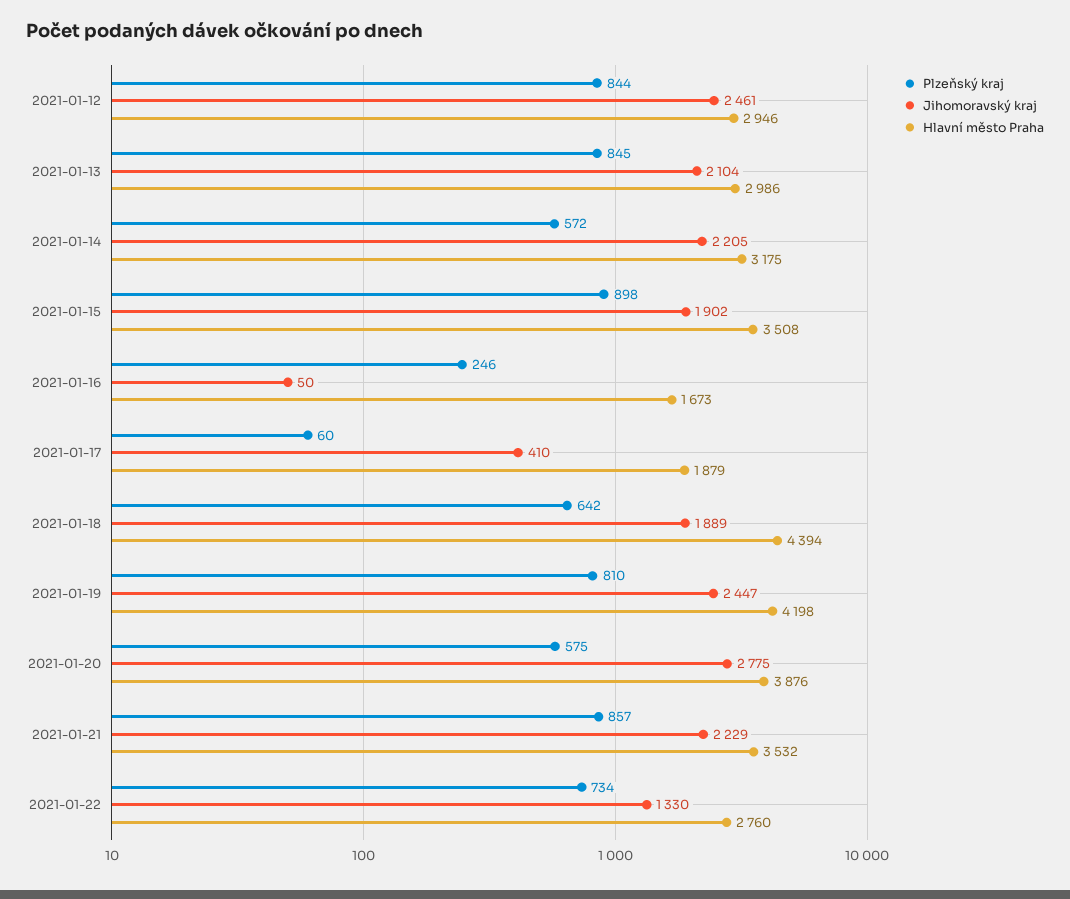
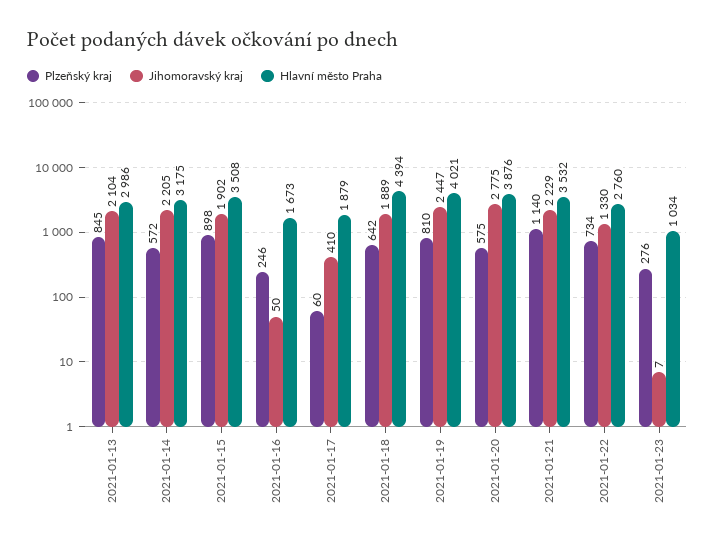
Plzeňský kraj, 2021-01-12: 844 -> none
Jihomoravský kraj, 2021-01-12: 2461 -> none
Hlavní město Praha, 2021-01-12: 2946 -> none
Hlavní město Praha, 2021-01-19: 4198 -> 4021
Plzeňský kraj, 2021-01-21: 857 -> 1140
Plzeňský kraj, 2021-01-23: none -> 276
Jihomoravský kraj, 2021-01-23: none -> 7
Hlavní město Praha, 2021-01-23: none -> 1034

